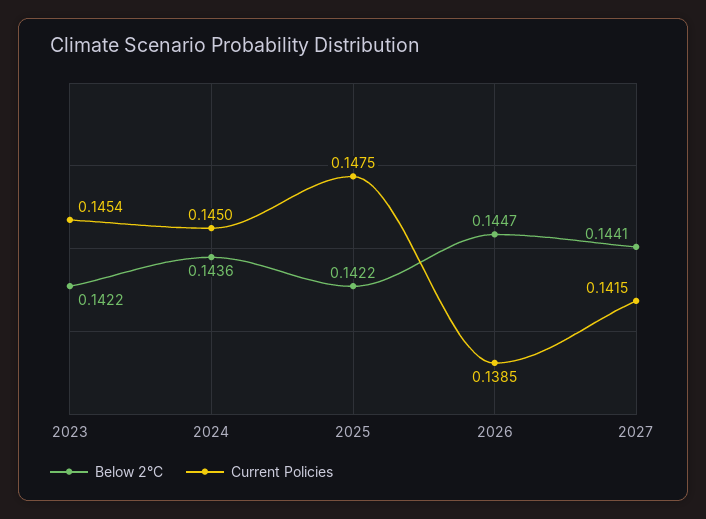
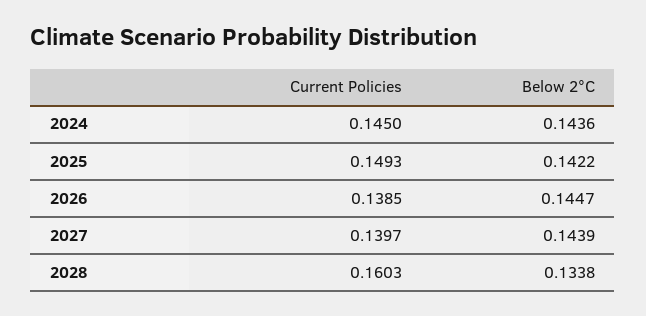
Below 2°C, 2023: 0.1422 -> none
Current Policies, 2023: 0.1454 -> none
Current Policies, 2025: 0.1475 -> 0.1493
Below 2°C, 2027: 0.1441 -> 0.1439
Current Policies, 2027: 0.1415 -> 0.1397
Current Policies, 2028: none -> 0.1603
Below 2°C, 2028: none -> 0.1338

